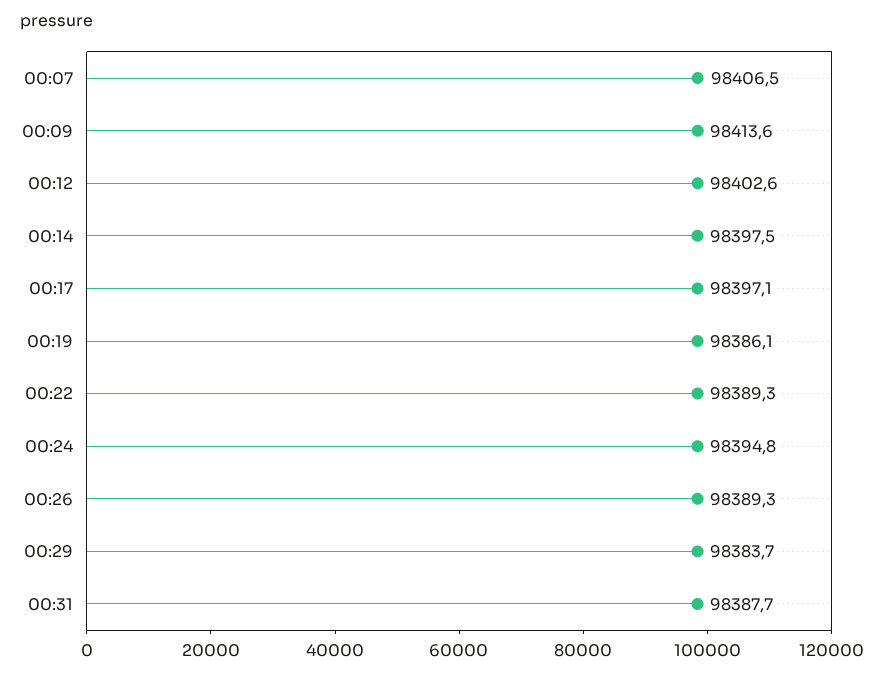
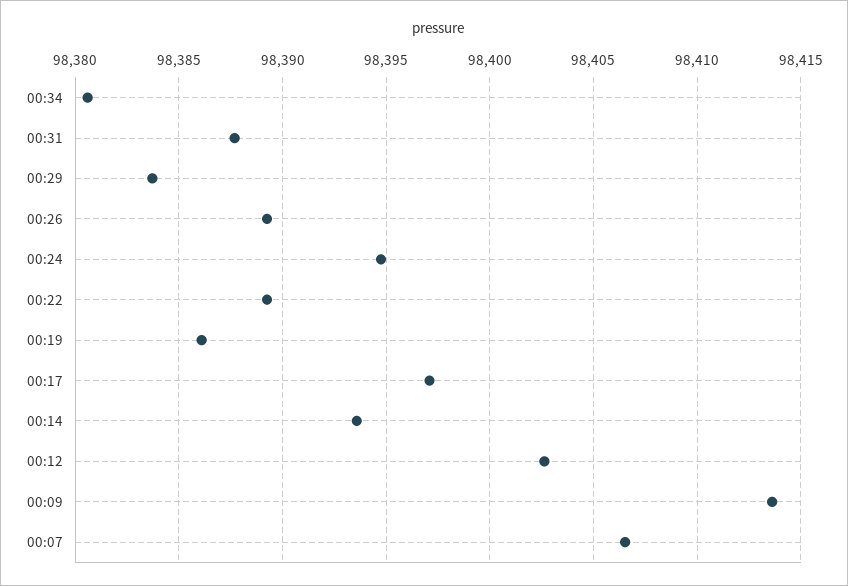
00:14: 98397.5 -> 98393.5
00:34: none -> 98380.5

